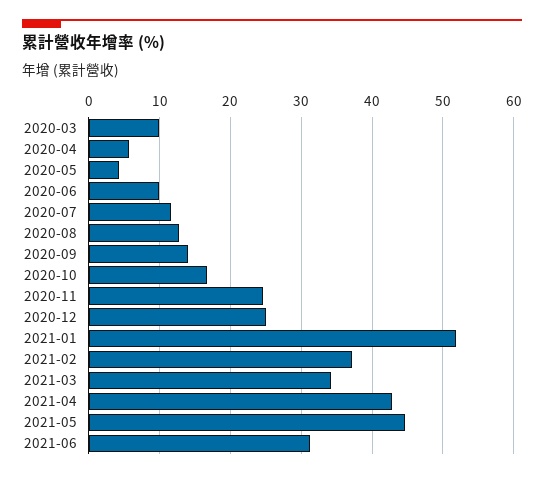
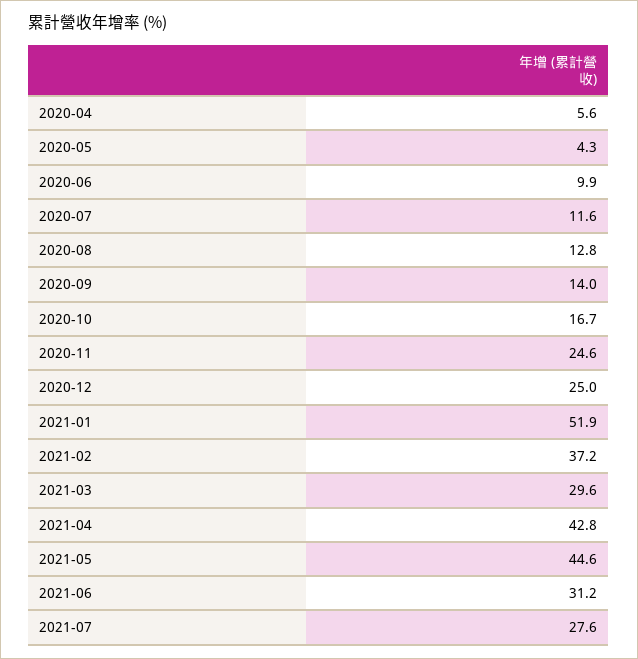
2020-03: 10 -> none
2021-03: 34 -> 29.6
2021-07: none -> 27.6

